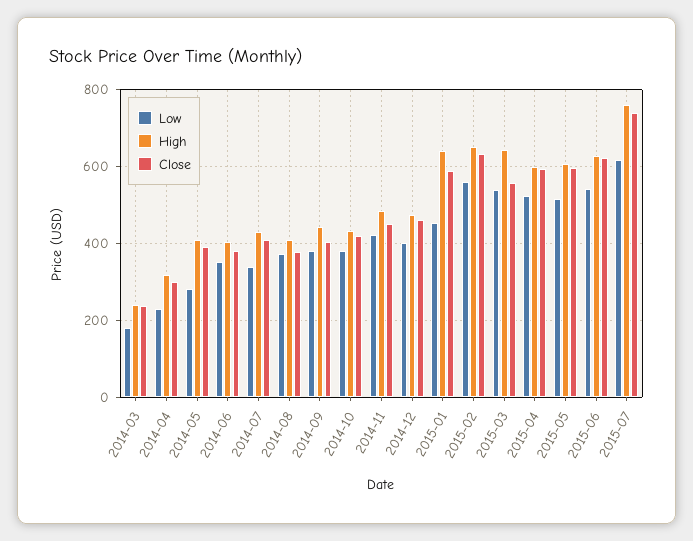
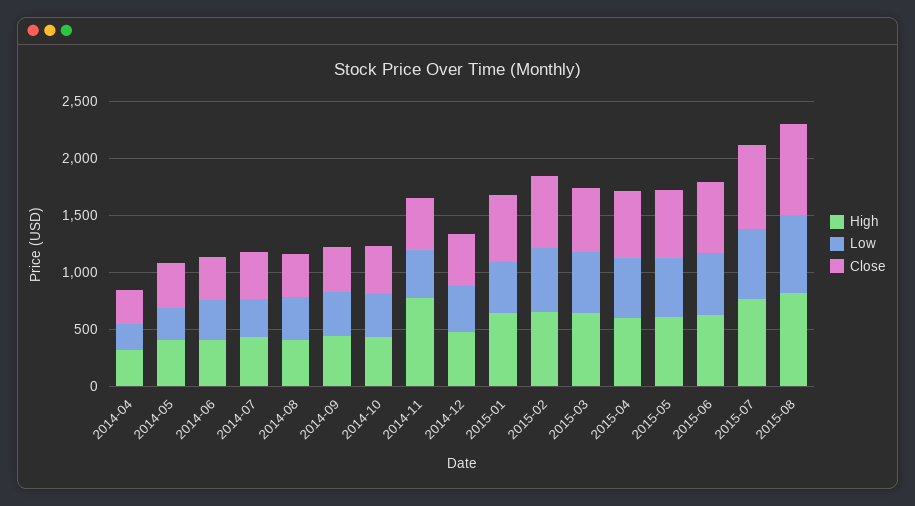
Low, 2014-03: 180 -> none
High, 2014-03: 240 -> none
Close, 2014-03: 240 -> none
High, 2014-11: 480 -> 800
High, 2015-08: none -> 800
Low, 2015-08: none -> 700
Close, 2015-08: none -> 800

